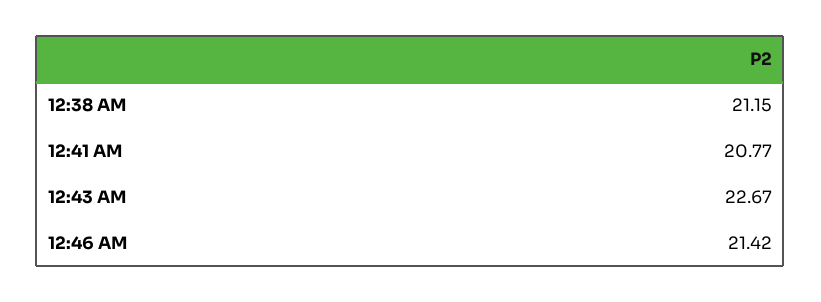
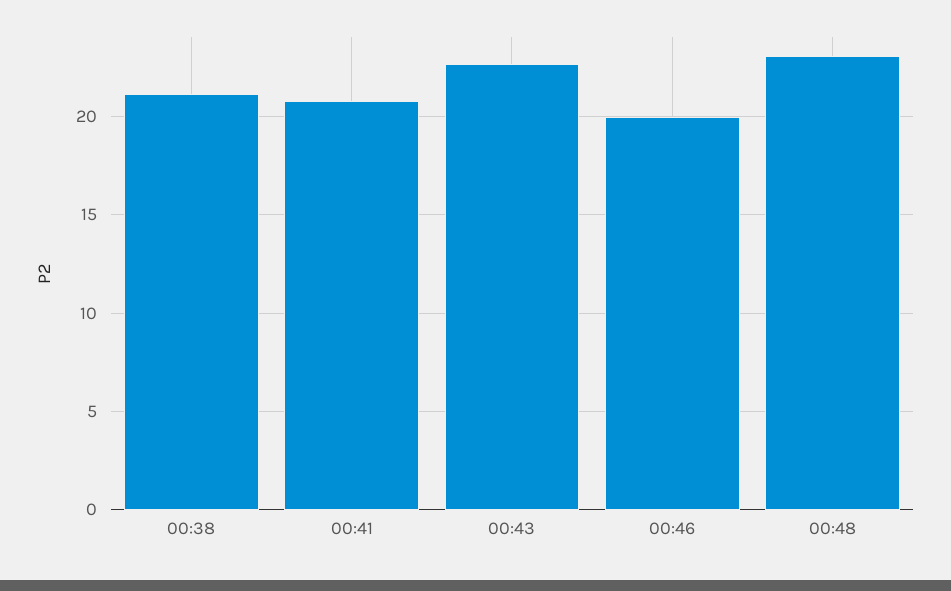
12:46 AM: 21.42 -> 20
00:48: none -> 23

